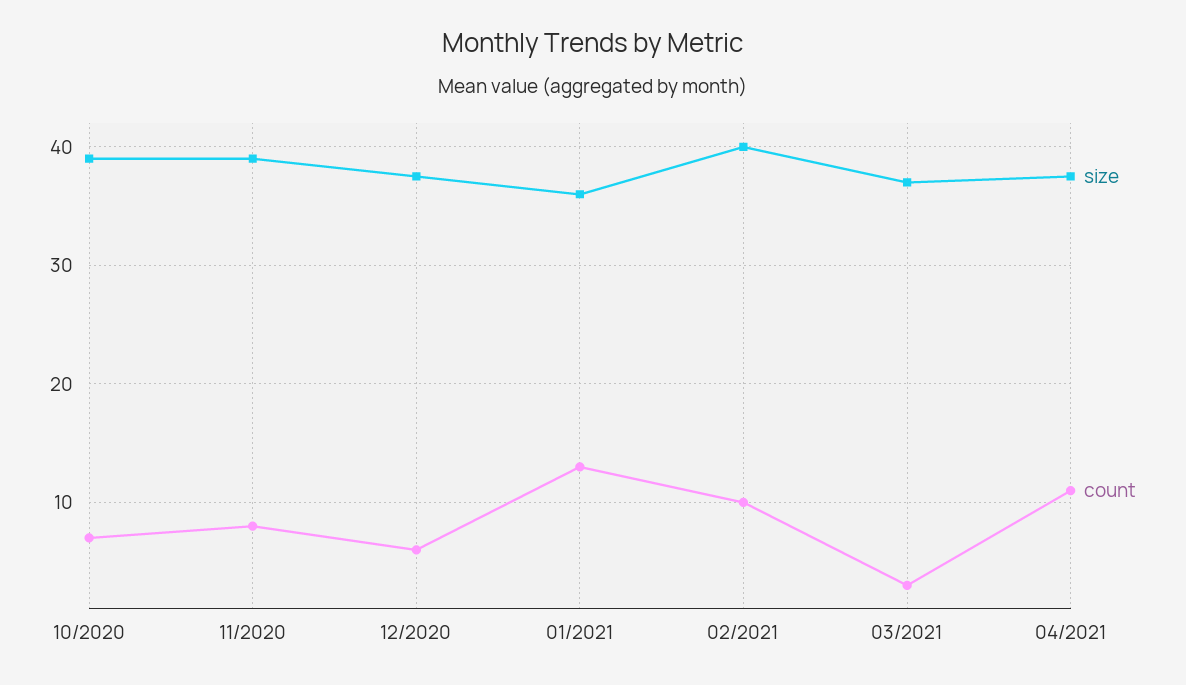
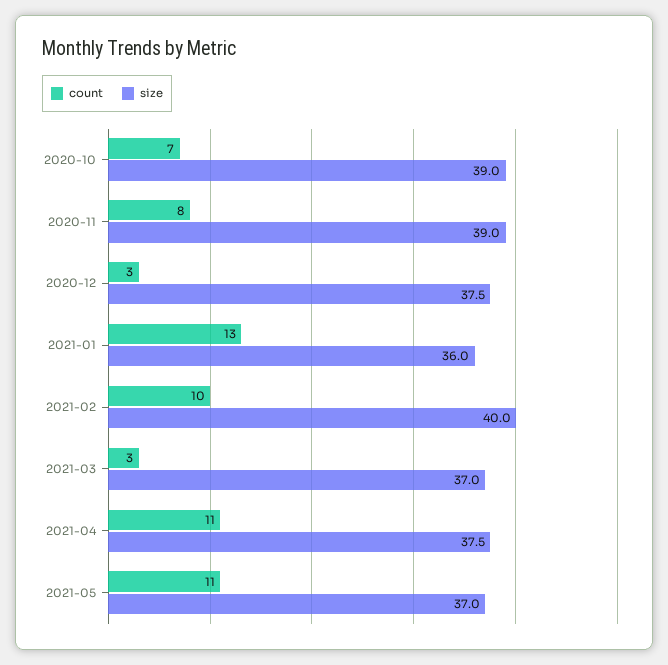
count, 12/2020: 6 -> 3
count, 2021-05: none -> 11
size, 2021-05: none -> 37

